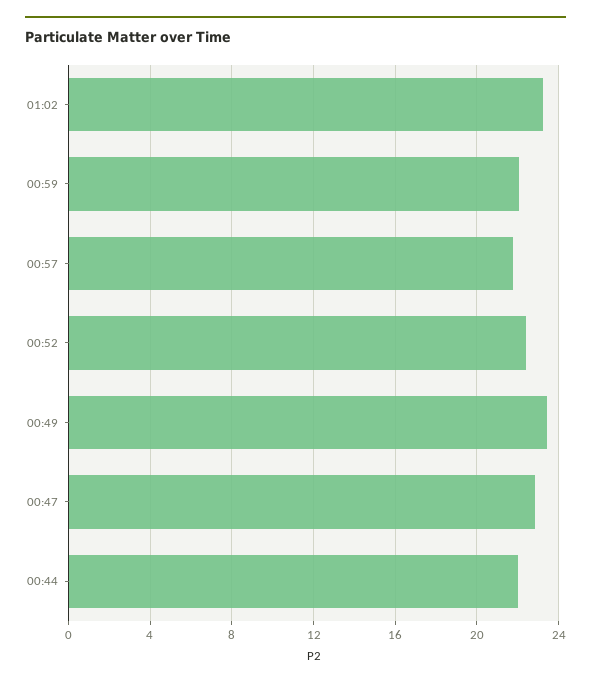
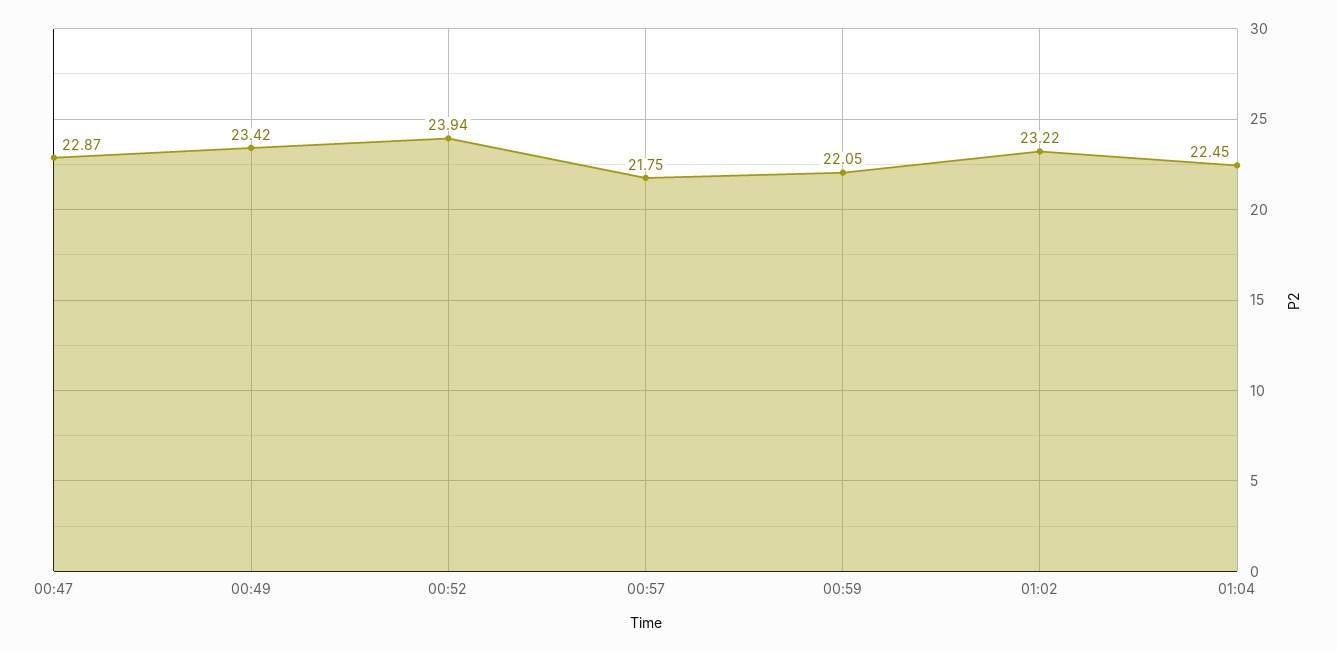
00:52: 22.5 -> 23.94
00:44: 22 -> none
01:04: none -> 22.45

